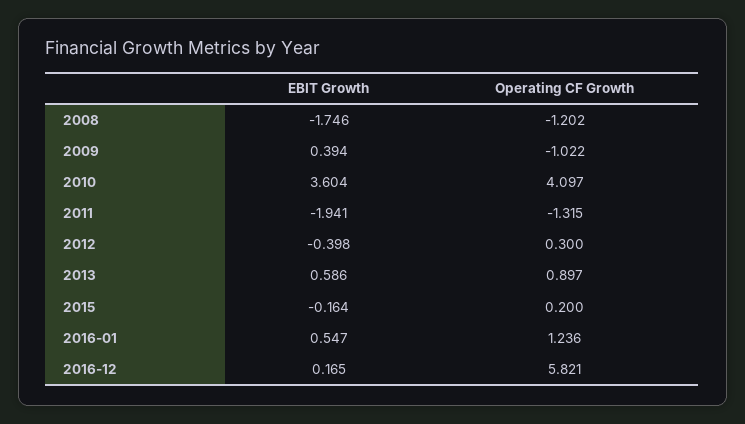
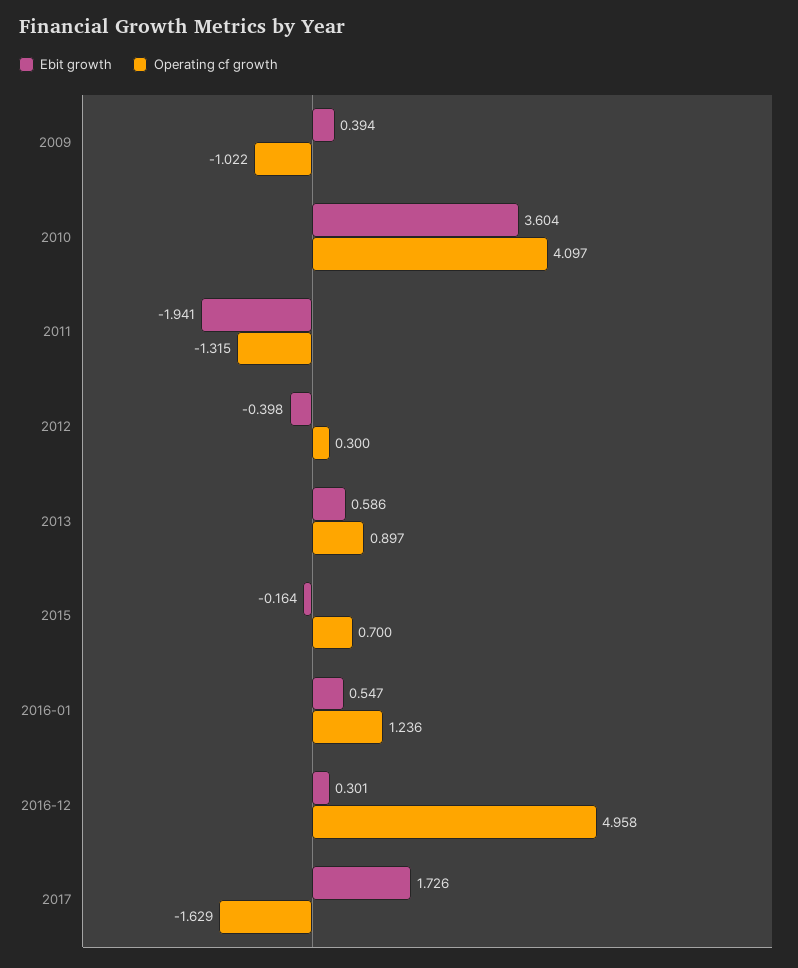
EBIT Growth, 2008: -1.746 -> none
Operating CF Growth, 2008: -1.202 -> none
Operating CF Growth, 2015: 0.2 -> 0.7
EBIT Growth, 2016-12: 0.165 -> 0.301
Operating CF Growth, 2016-12: 5.821 -> 4.958
EBIT Growth, 2017: none -> 1.726
Operating CF Growth, 2017: none -> -1.629

